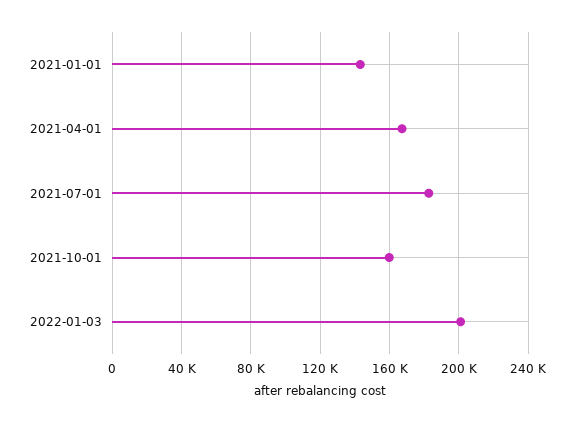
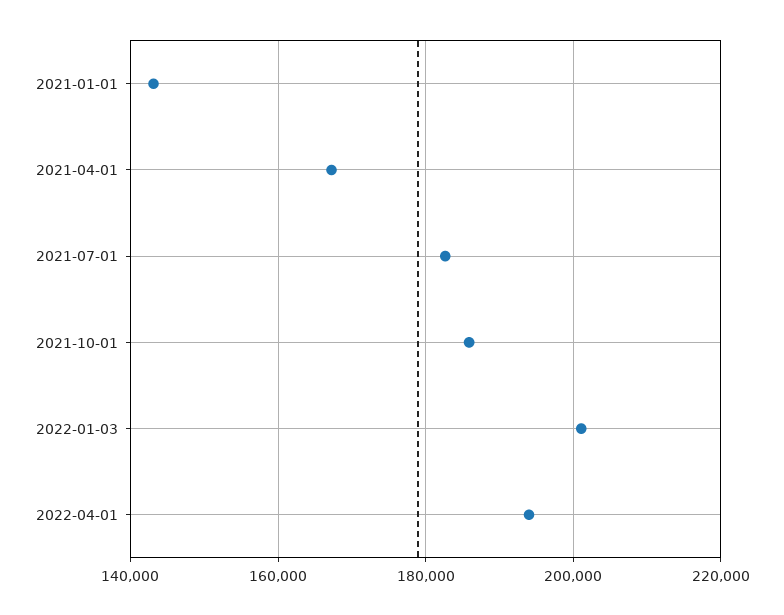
2021-10-01: 160000 -> 186000
2022-04-01: none -> 194000

